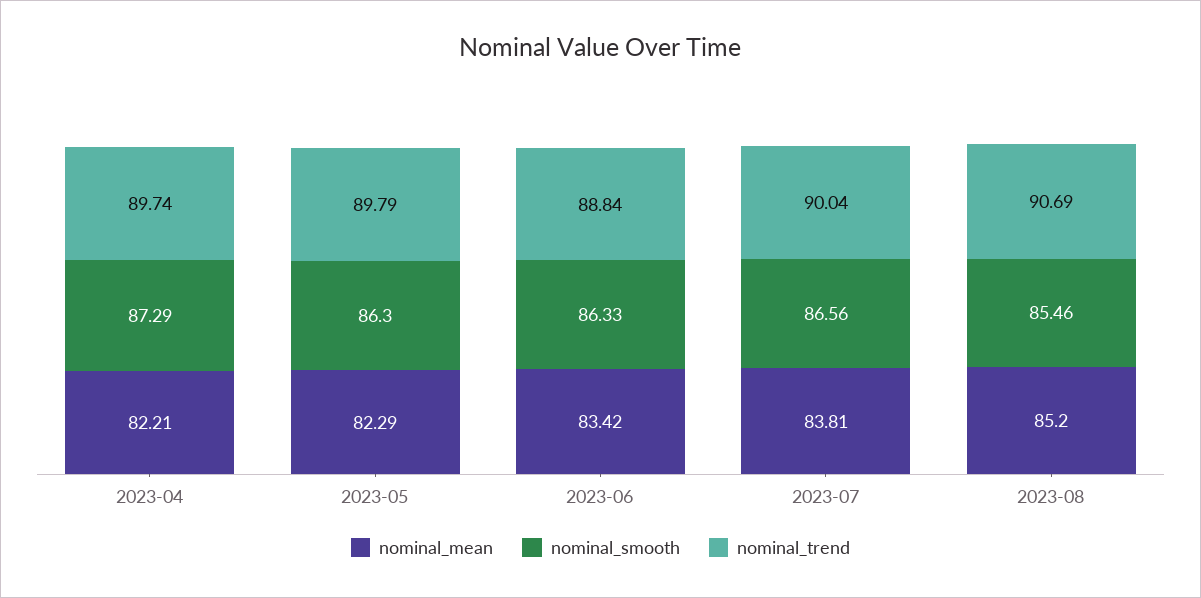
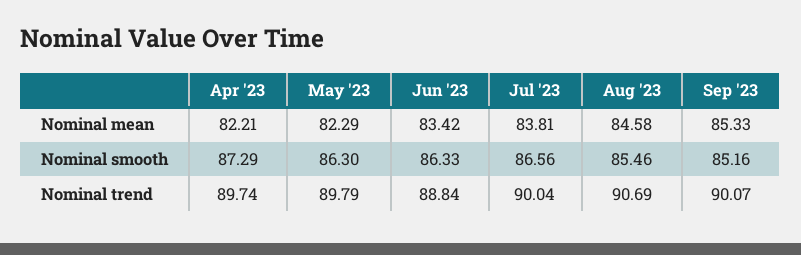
nominal_mean, 2023-08: 85.2 -> 84.58
nominal_mean, Sep '23: none -> 85.33
nominal_smooth, Sep '23: none -> 85.16
nominal_trend, Sep '23: none -> 90.07

